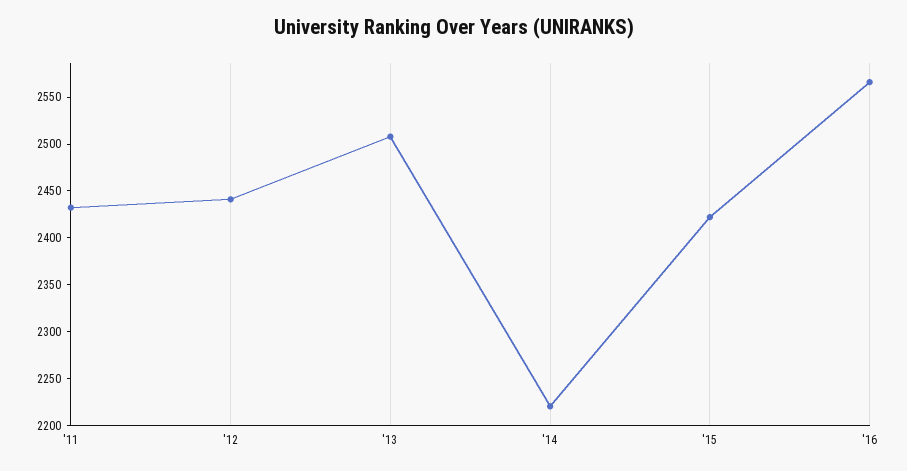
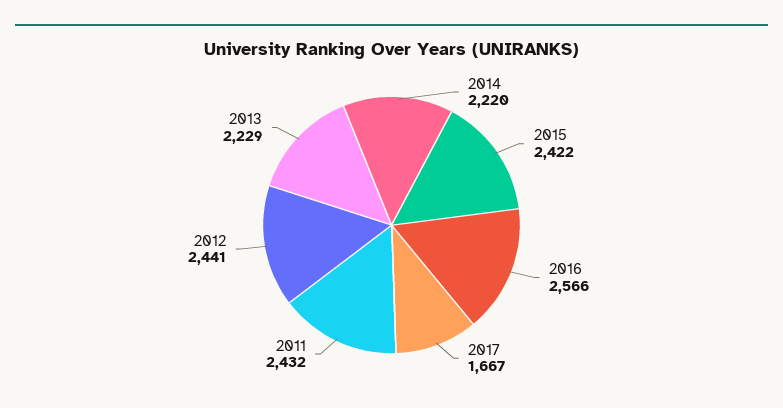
'13: 2510 -> 2229
2017: none -> 1667

